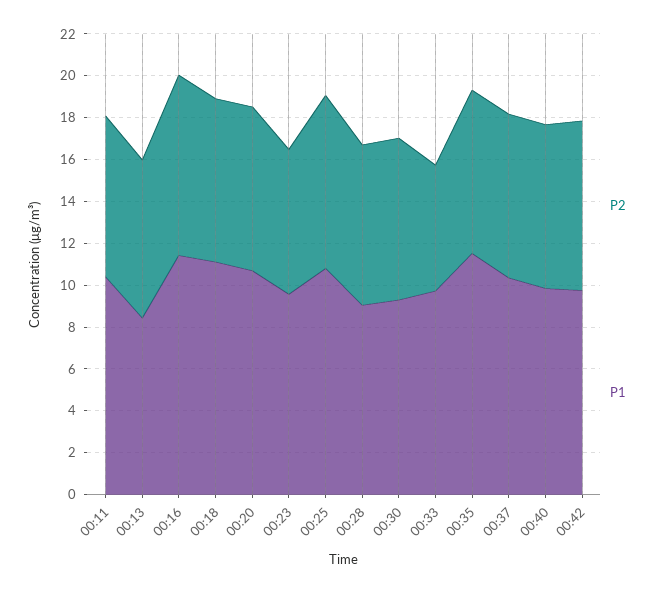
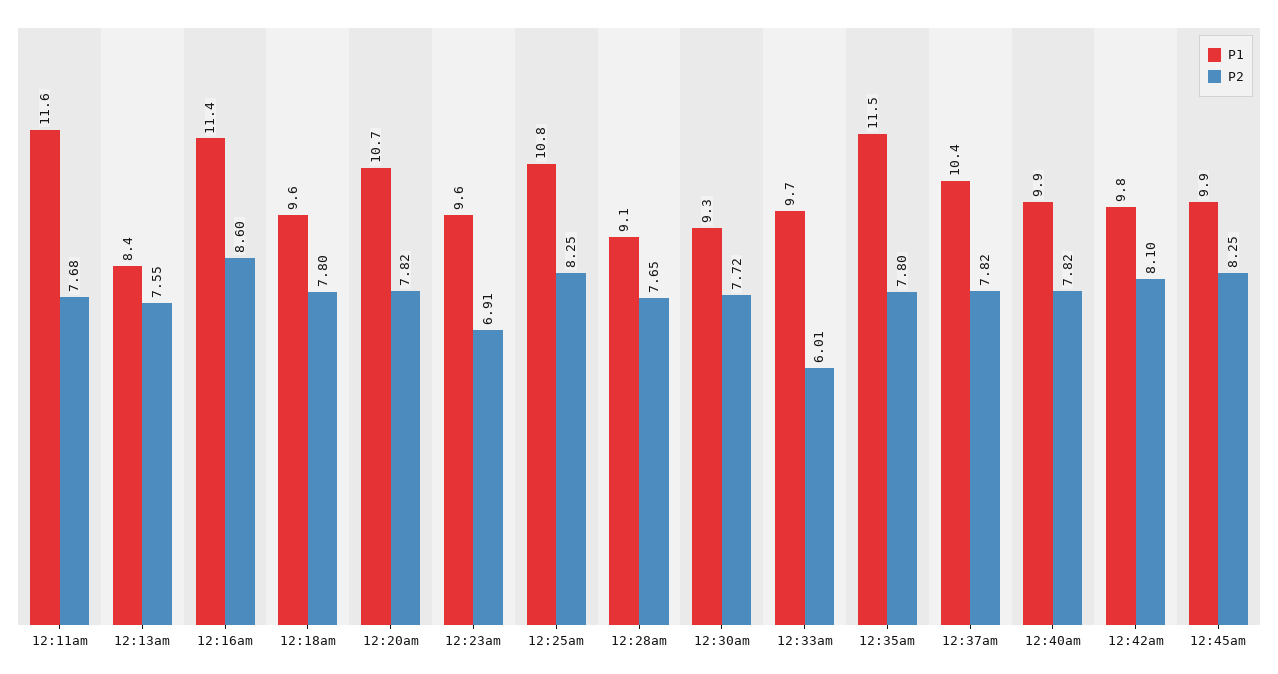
P1, 00:11: 10.5 -> 11.6
P1, 00:18: 11 -> 9.6
P1, 12:45am: none -> 9.9
P2, 12:45am: none -> 8.25

